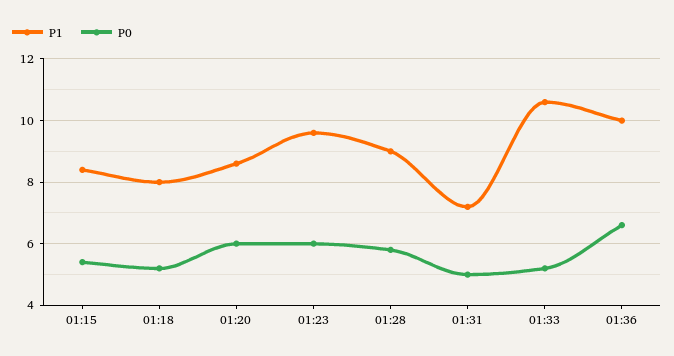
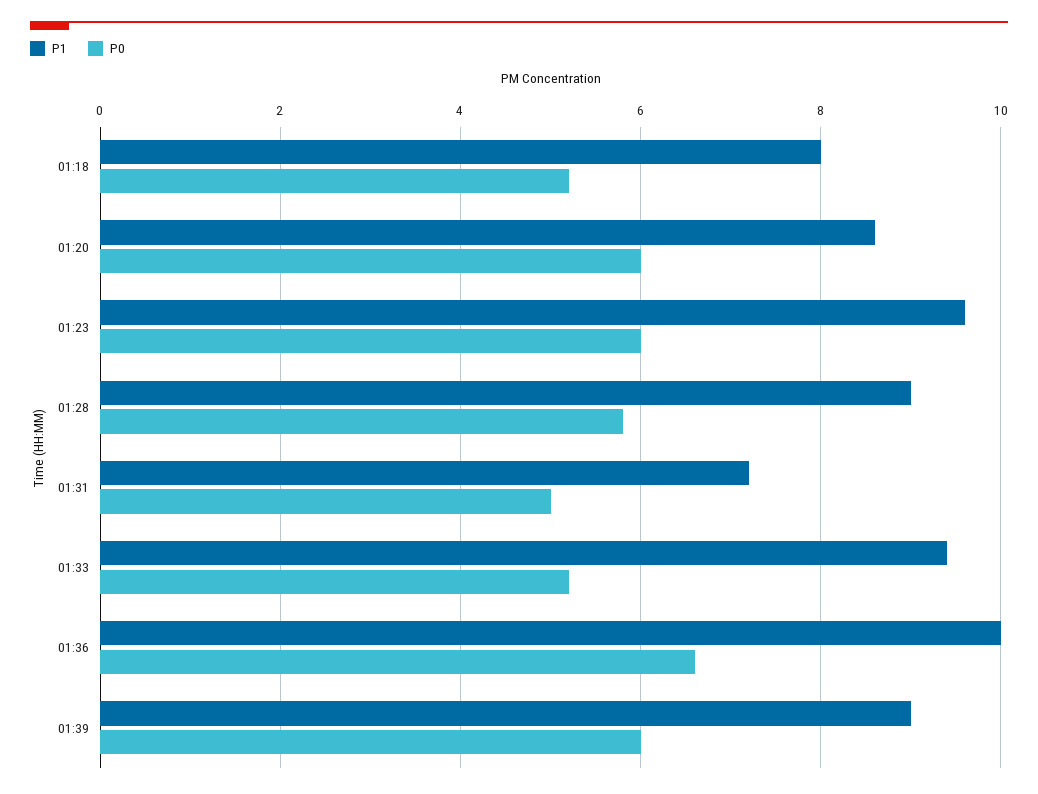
P1, 01:15: 8.5 -> none
P0, 01:15: 5.5 -> none
P1, 01:33: 10.5 -> 9.5
P1, 01:39: none -> 9
P0, 01:39: none -> 6

